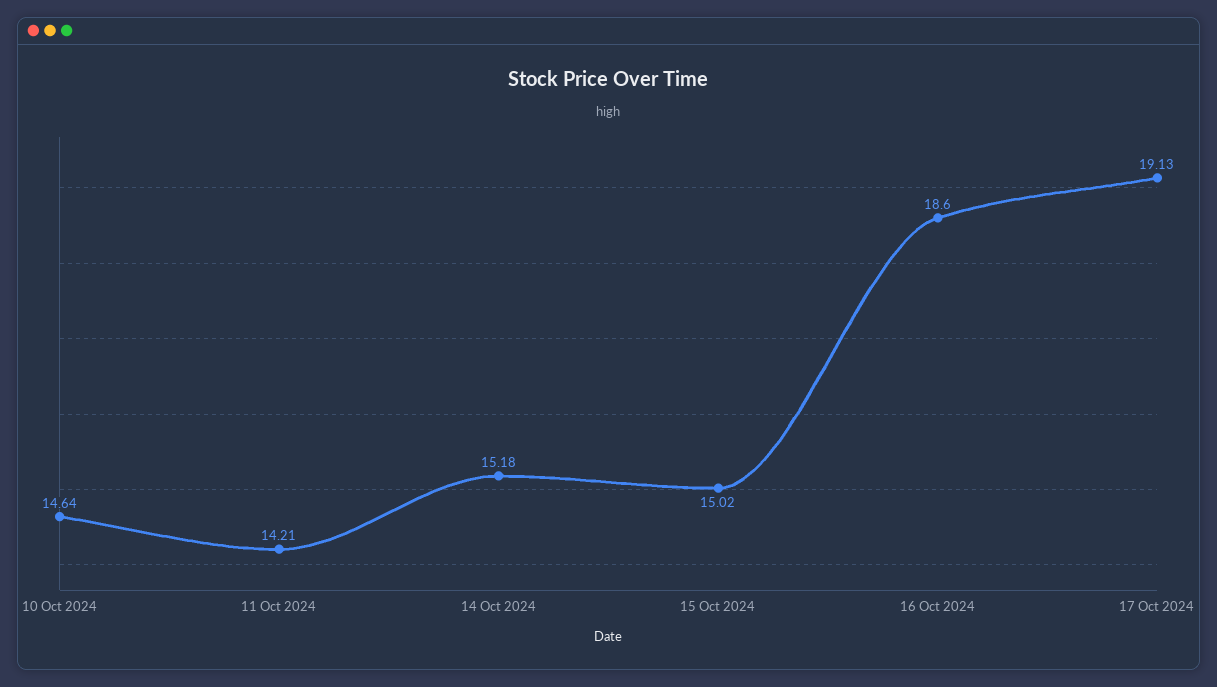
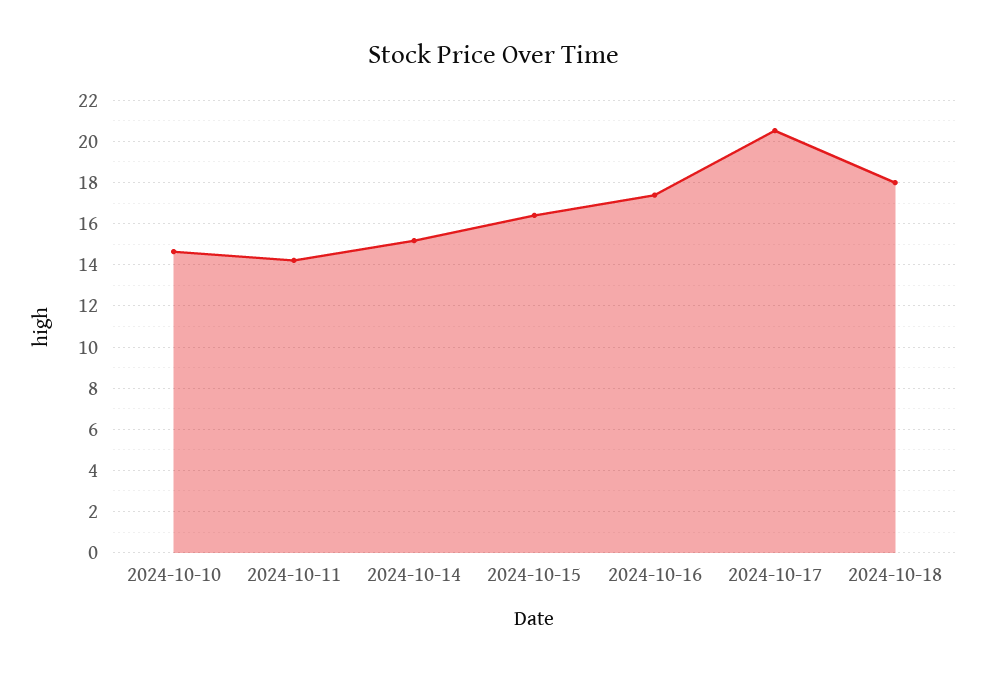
15 Oct 2024: 15.02 -> 16.5
16 Oct 2024: 18.6 -> 17.5
17 Oct 2024: 19.13 -> 20.5
2024-10-18: none -> 18

